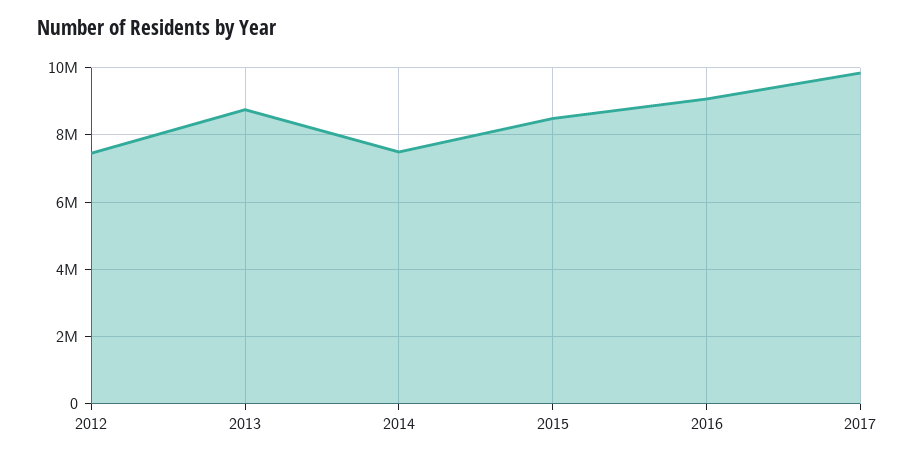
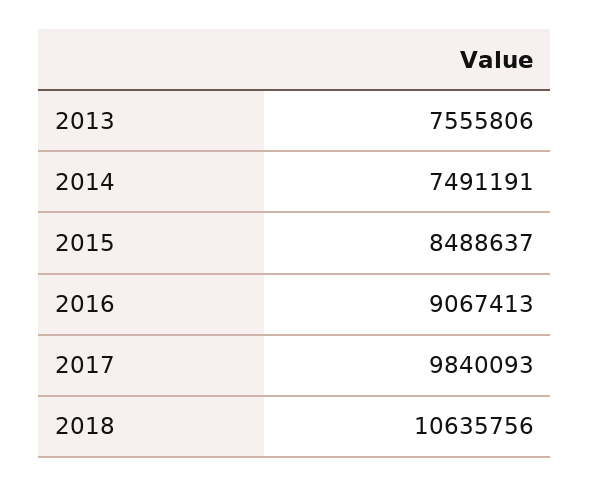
2012: 7400000 -> none
2013: 8800000 -> 7555806
2018: none -> 10635756

